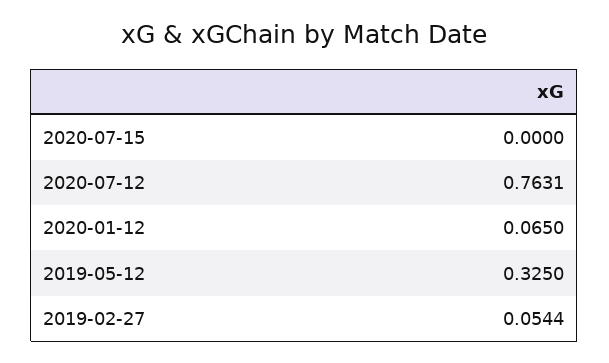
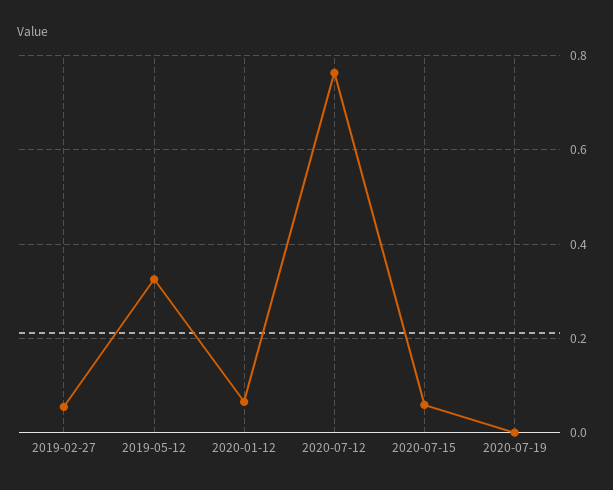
2020-07-15: 0 -> 0.06
2020-07-19: none -> 0

